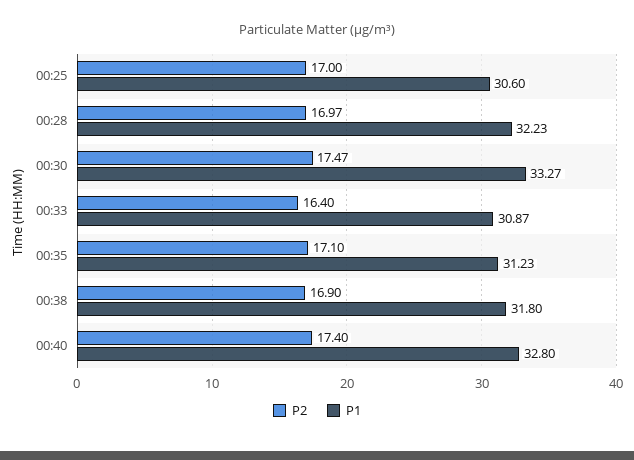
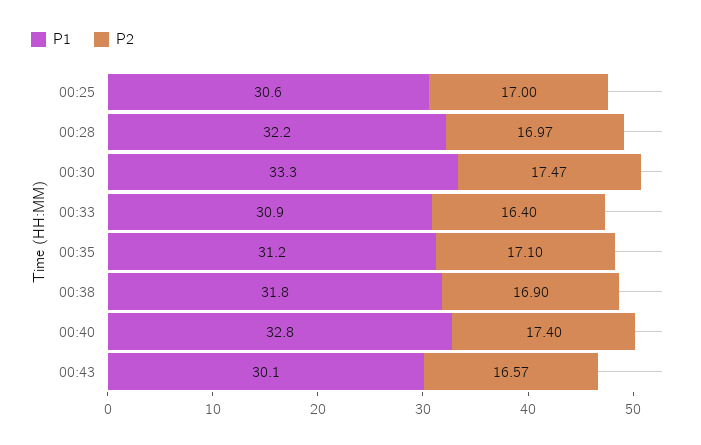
P1, 00:43: none -> 30.1
P2, 00:43: none -> 16.57

